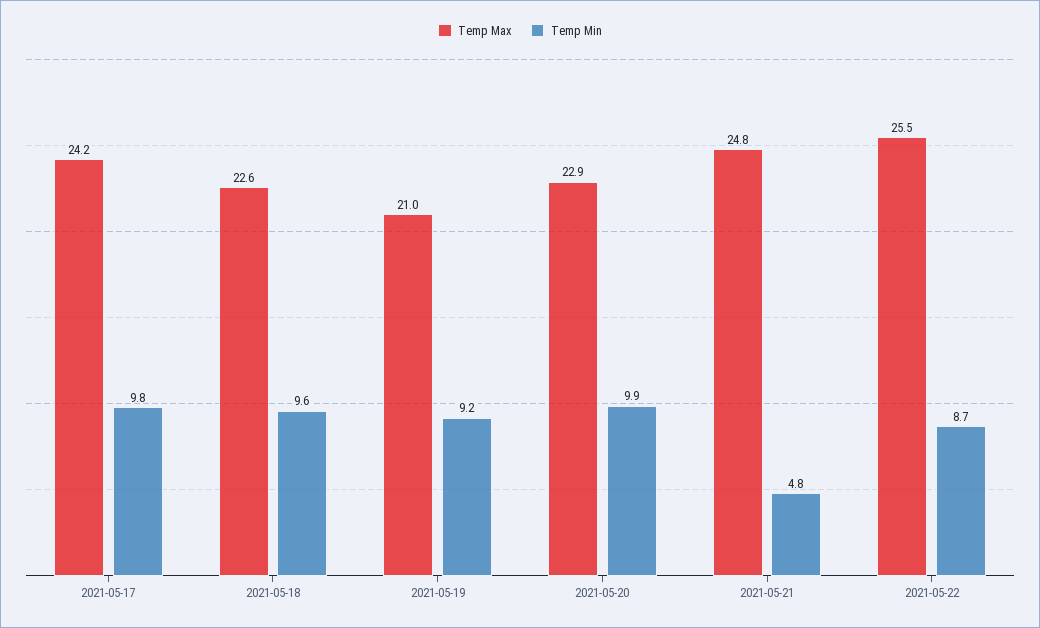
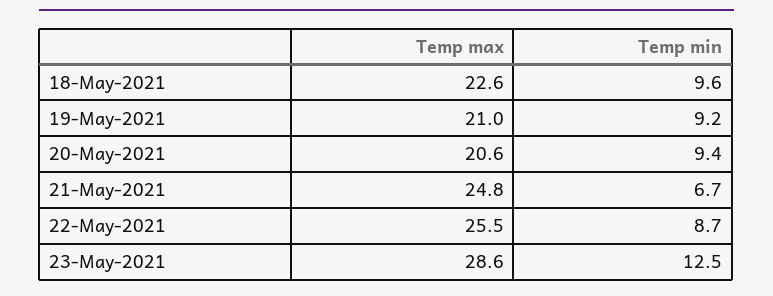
Temp Max, 2021-05-17: 24.2 -> none
Temp Min, 2021-05-17: 9.8 -> none
Temp Max, 2021-05-20: 22.9 -> 20.6
Temp Min, 2021-05-20: 9.9 -> 9.4
Temp Min, 2021-05-21: 4.8 -> 6.7
Temp Max, 23-May-2021: none -> 28.6
Temp Min, 23-May-2021: none -> 12.5

